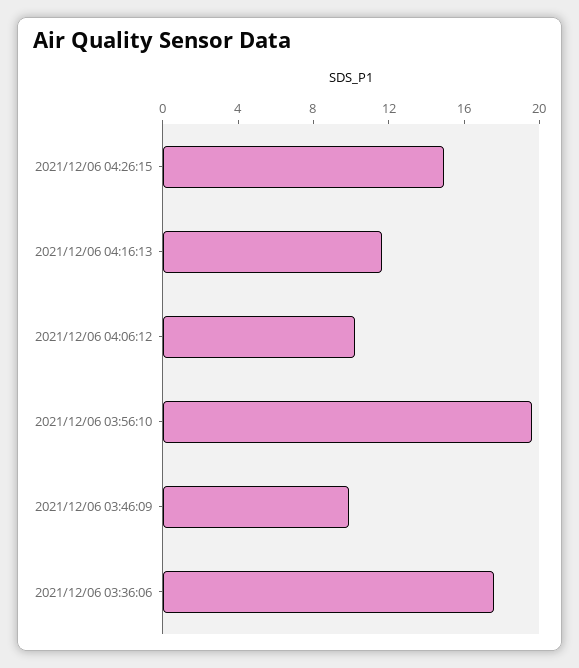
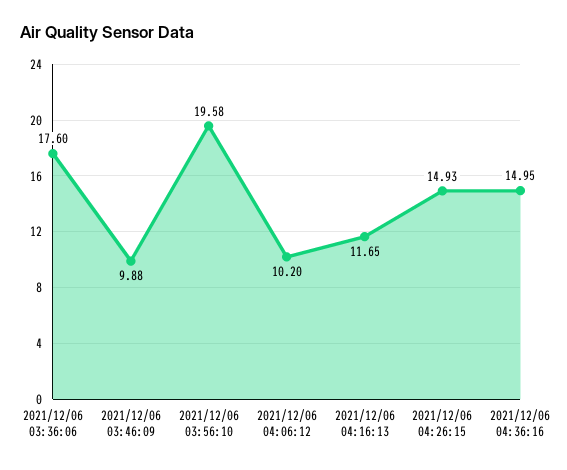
2021/12/06 04:36:16: none -> 14.95

